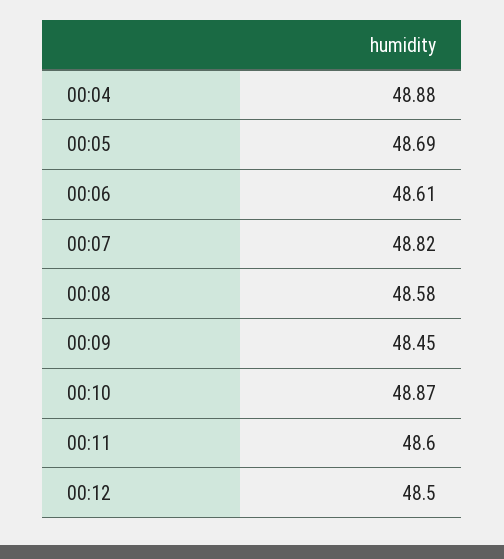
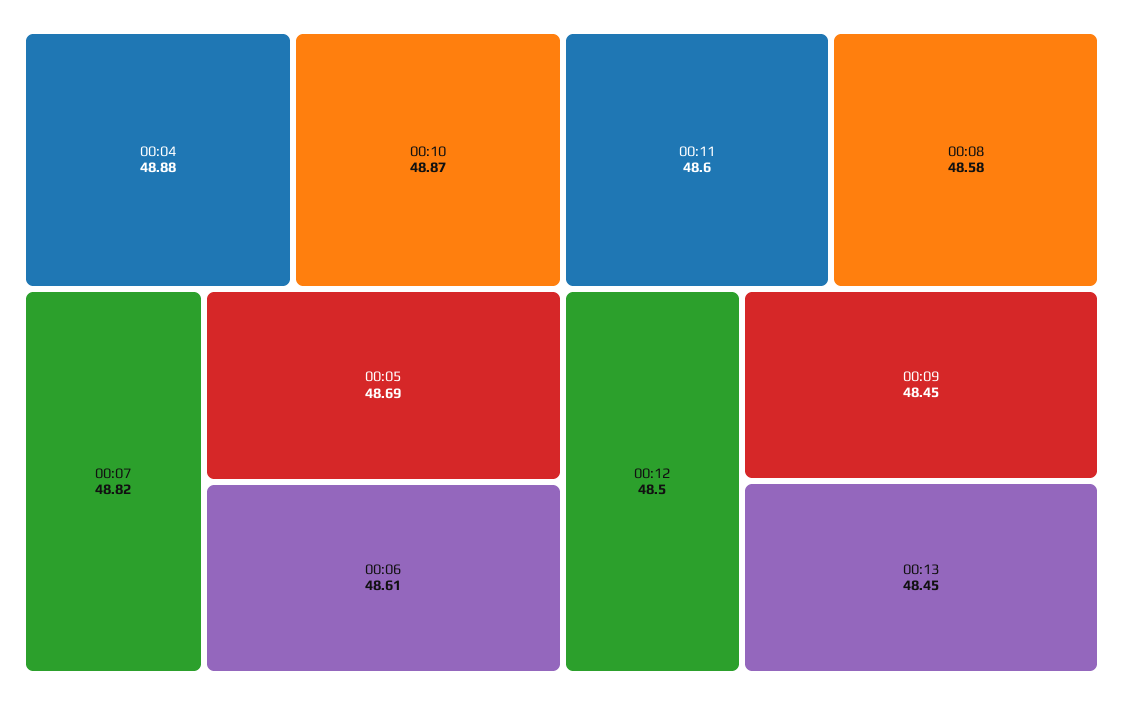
00:13: none -> 48.45

